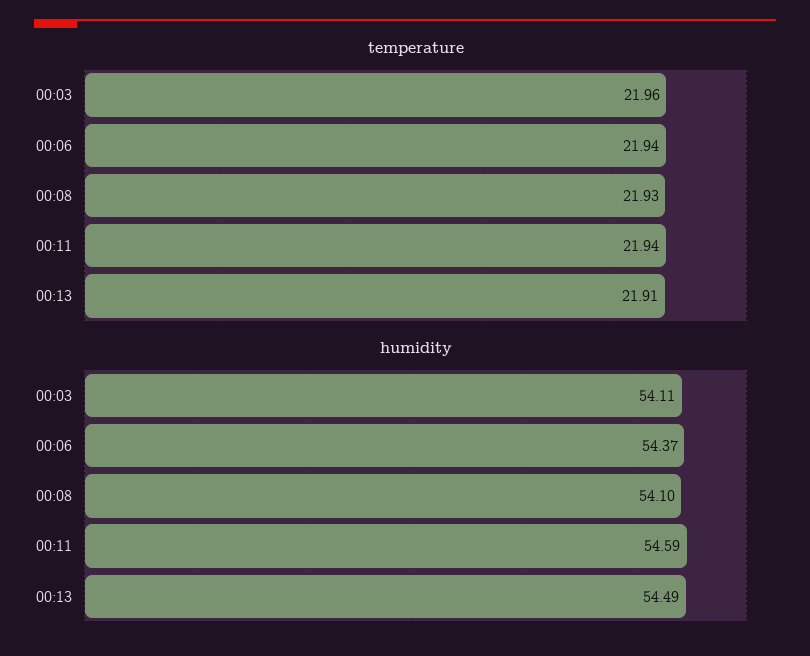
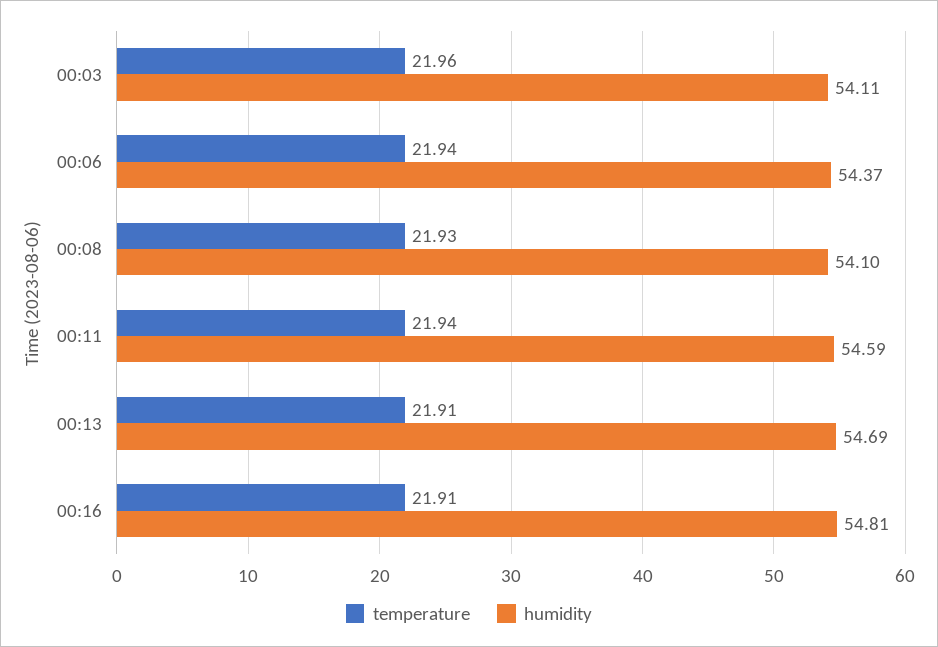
humidity, 00:13: 54.49 -> 54.69
temperature, 00:16: none -> 21.91
humidity, 00:16: none -> 54.81

